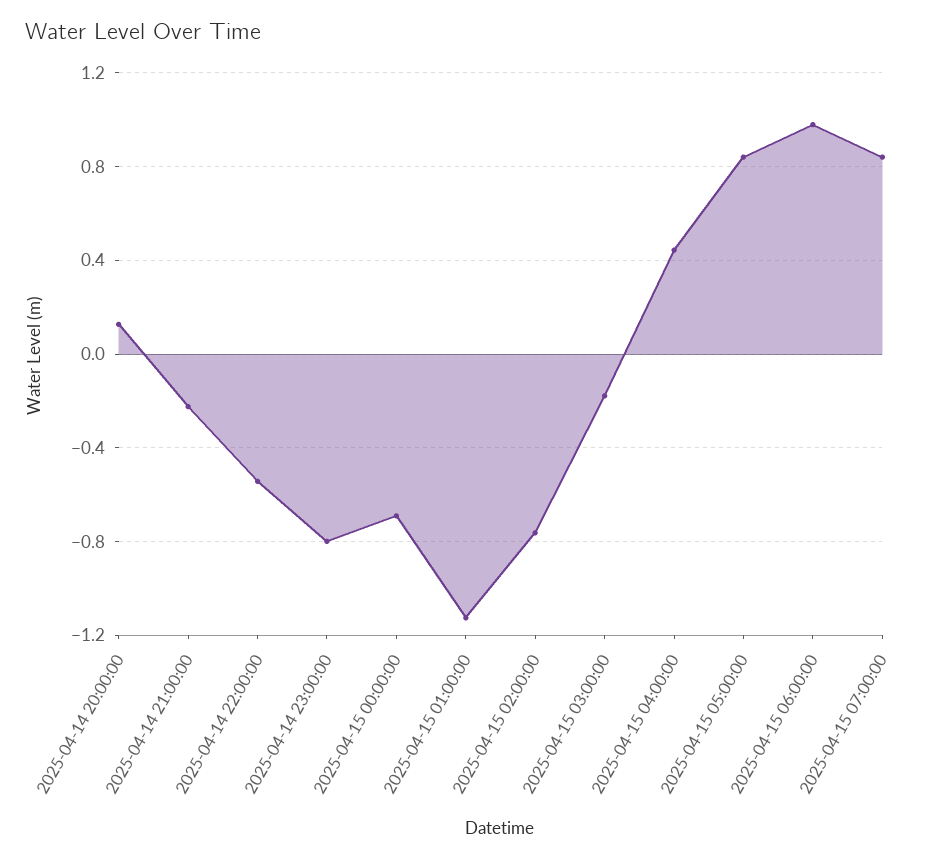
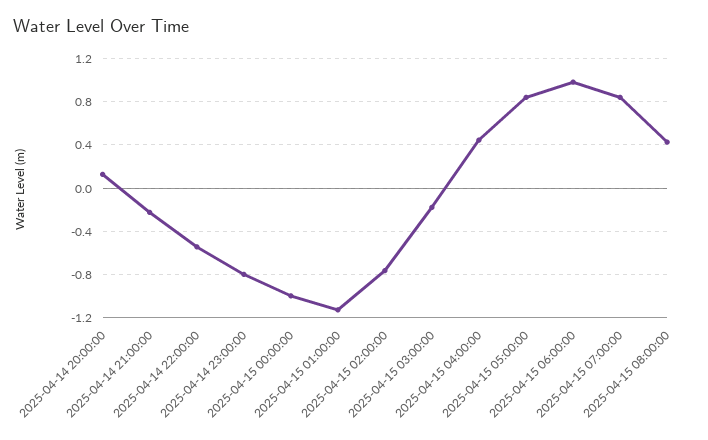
2025-04-15 00:00:00: -0.7 -> -1
2025-04-15 08:00:00: none -> 0.4

